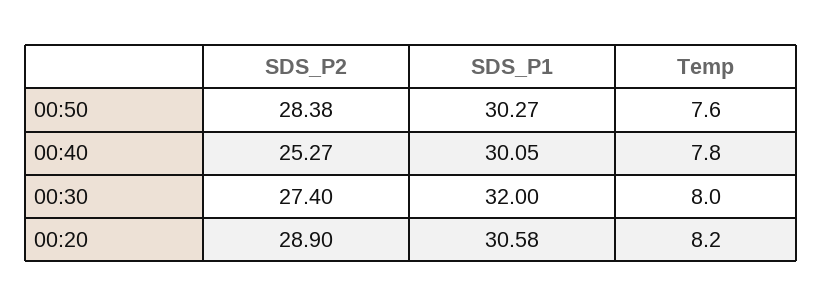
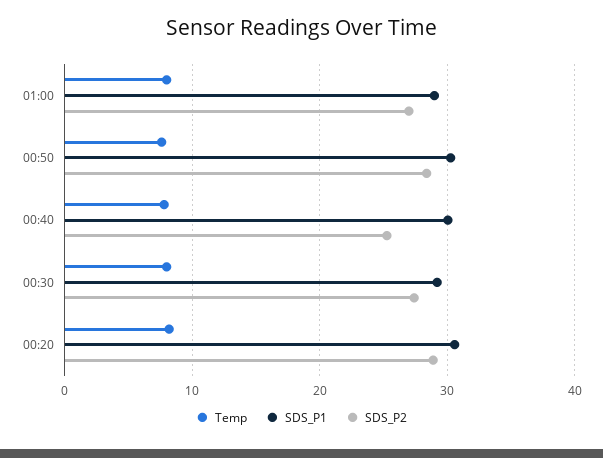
SDS_P1, 00:30: 32 -> 29
Temp, 01:00: none -> 8
SDS_P1, 01:00: none -> 29
SDS_P2, 01:00: none -> 27

